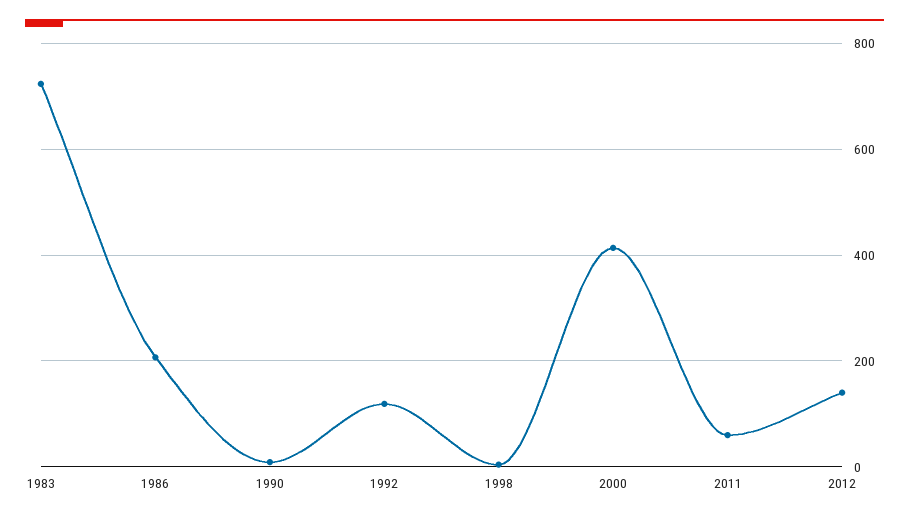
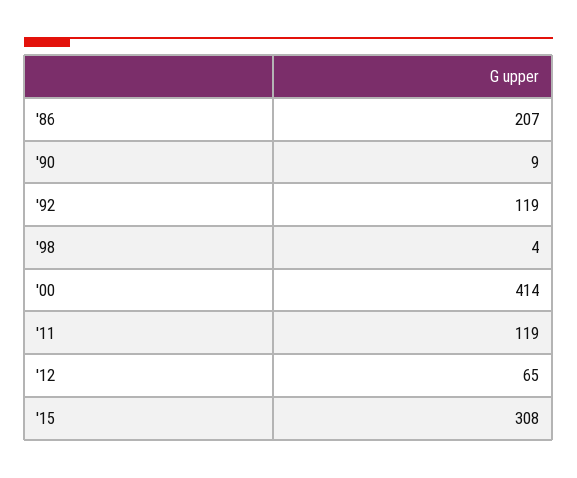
1983: 720 -> none
2011: 60 -> 119
2012: 140 -> 65
'15: none -> 308

